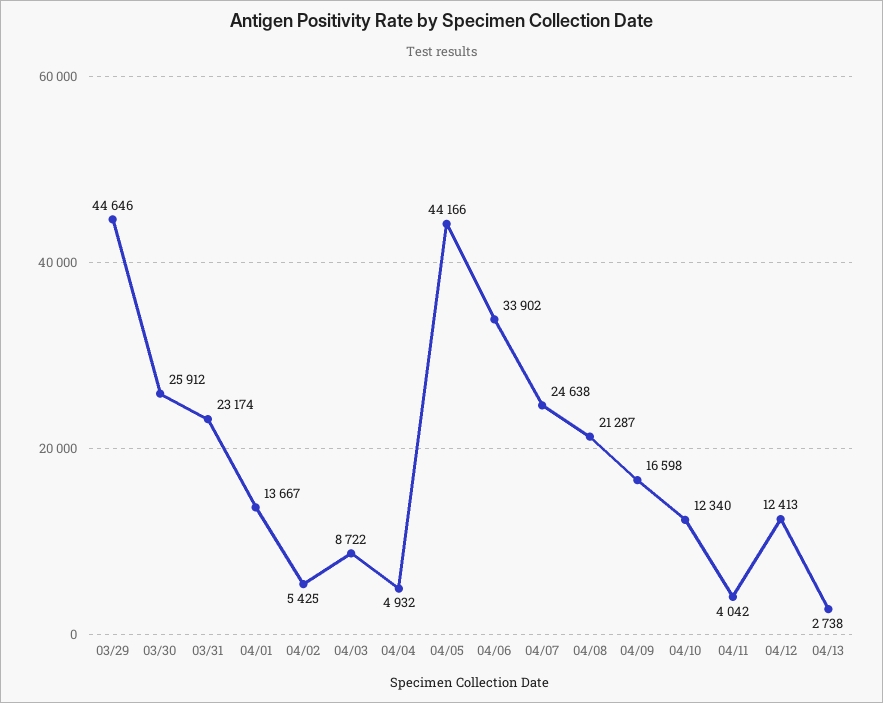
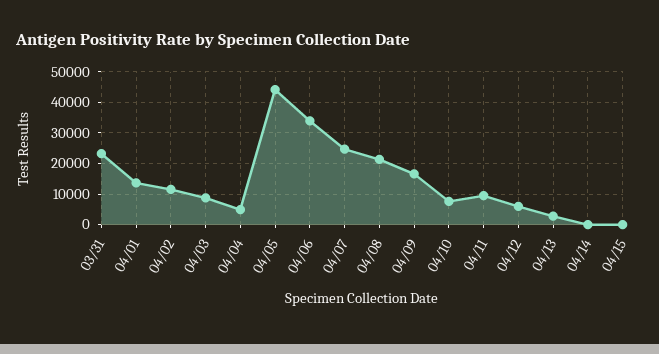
03/29: 44646 -> none
03/30: 25912 -> none
04/02: 5425 -> 12000
04/10: 12340 -> 8000
04/11: 4042 -> 10000
04/12: 12413 -> 6000
04/14: none -> 0
04/15: none -> 0

